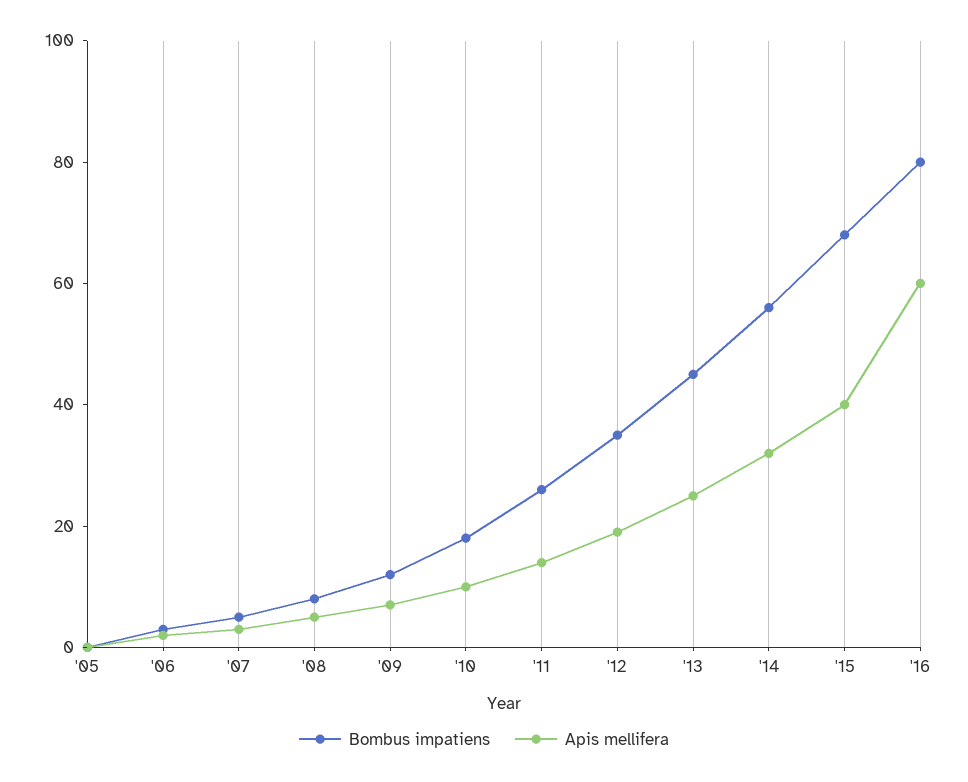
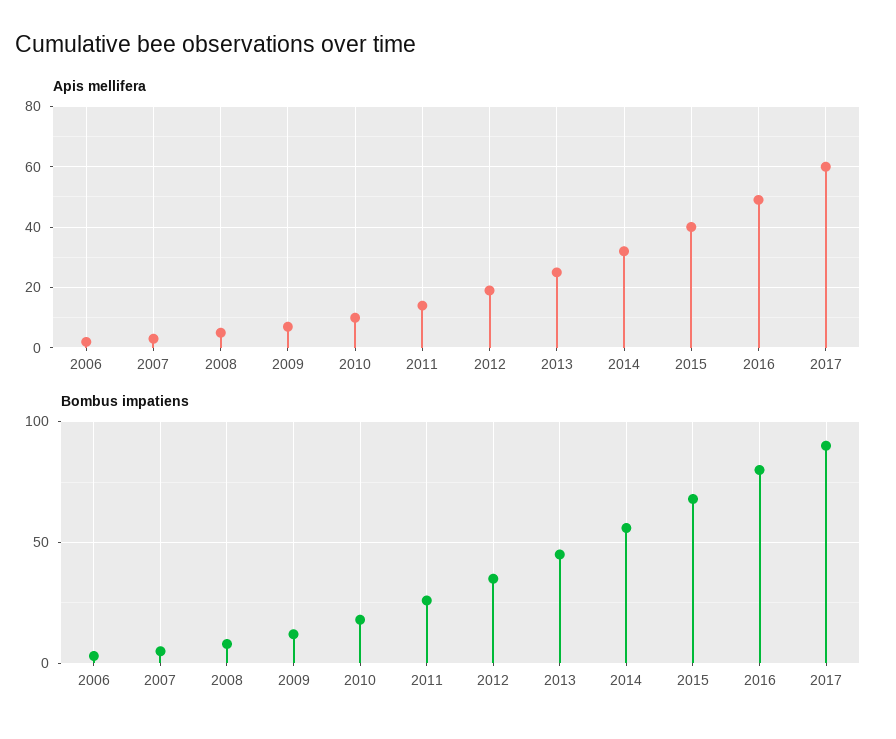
Bombus impatiens, '05: 0 -> none
Apis mellifera, '05: 0 -> none
Apis mellifera, '16: 60 -> 50
Apis mellifera, 2017: none -> 60
Bombus impatiens, 2017: none -> 90

